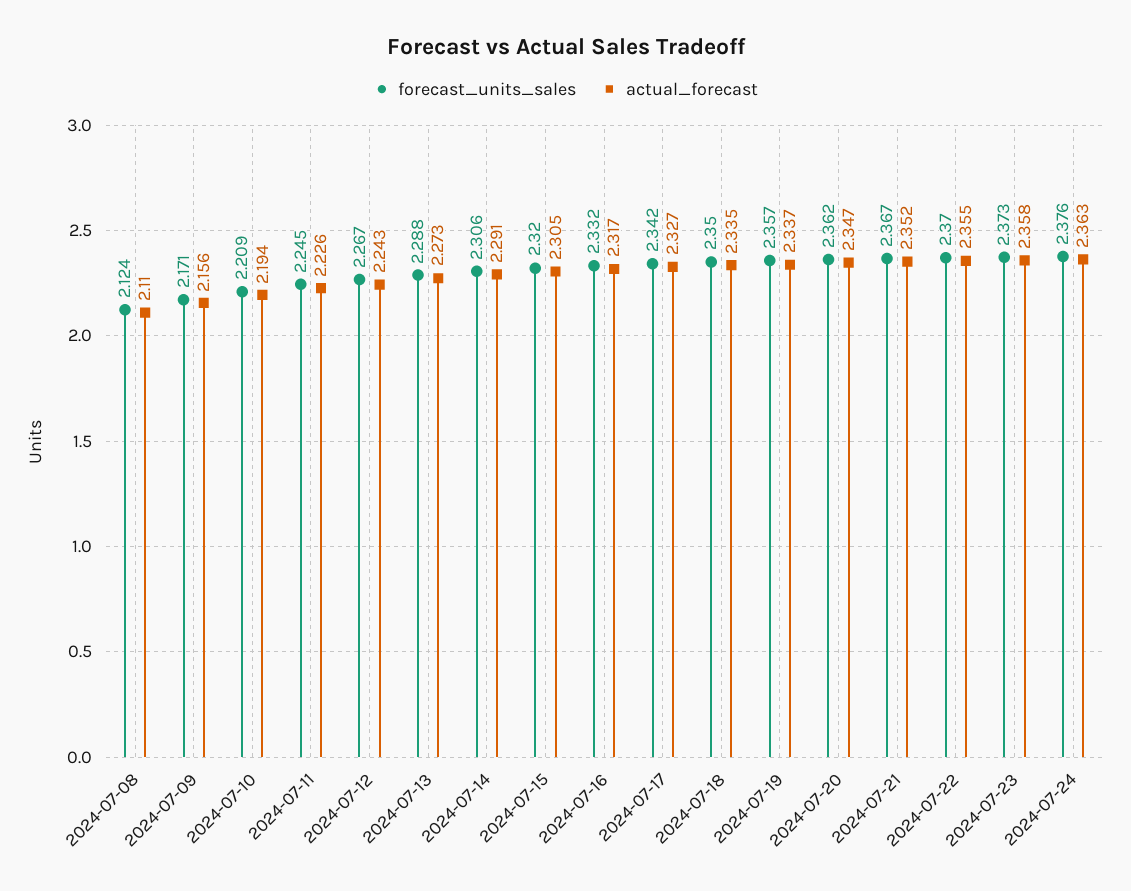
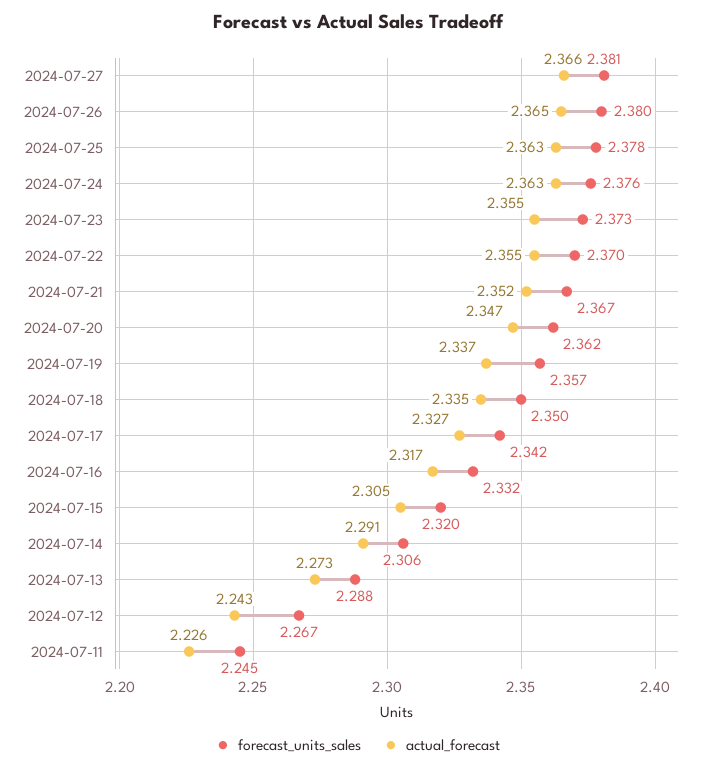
forecast_units_sales, 2024-07-08: 2.124 -> none
actual_forecast, 2024-07-08: 2.11 -> none
forecast_units_sales, 2024-07-09: 2.171 -> none
actual_forecast, 2024-07-09: 2.156 -> none
forecast_units_sales, 2024-07-10: 2.209 -> none
actual_forecast, 2024-07-10: 2.194 -> none
actual_forecast, 2024-07-23: 2.358 -> 2.355
forecast_units_sales, 2024-07-27: none -> 2.381
actual_forecast, 2024-07-27: none -> 2.366
forecast_units_sales, 2024-07-26: none -> 2.38
actual_forecast, 2024-07-26: none -> 2.365
forecast_units_sales, 2024-07-25: none -> 2.378
actual_forecast, 2024-07-25: none -> 2.363

